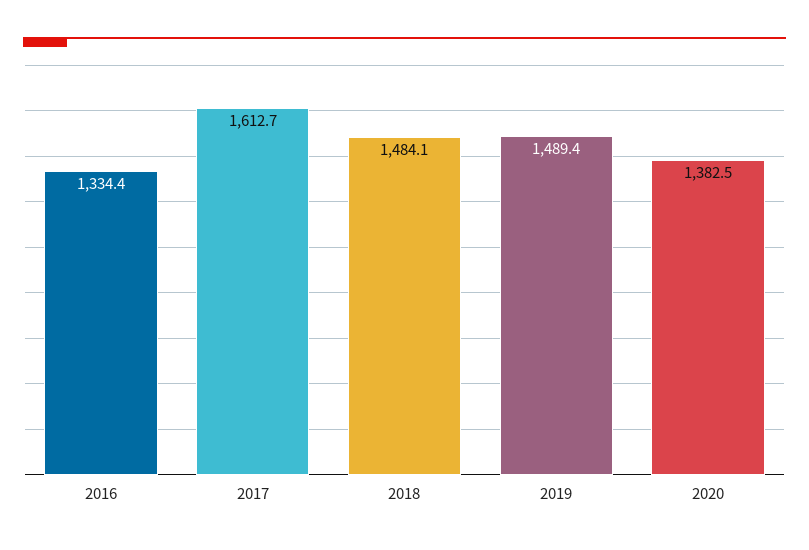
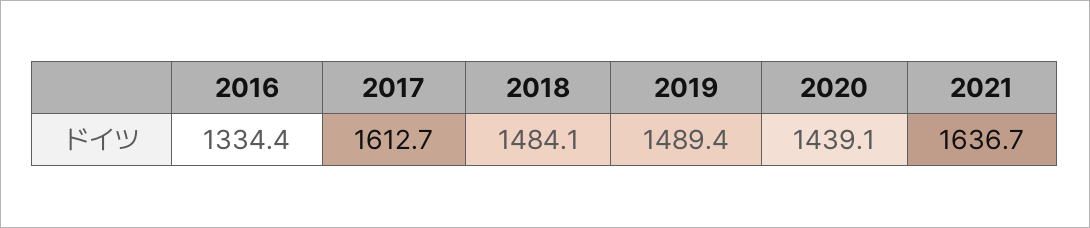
2020: 1382.5 -> 1439.1
2021: none -> 1636.7

